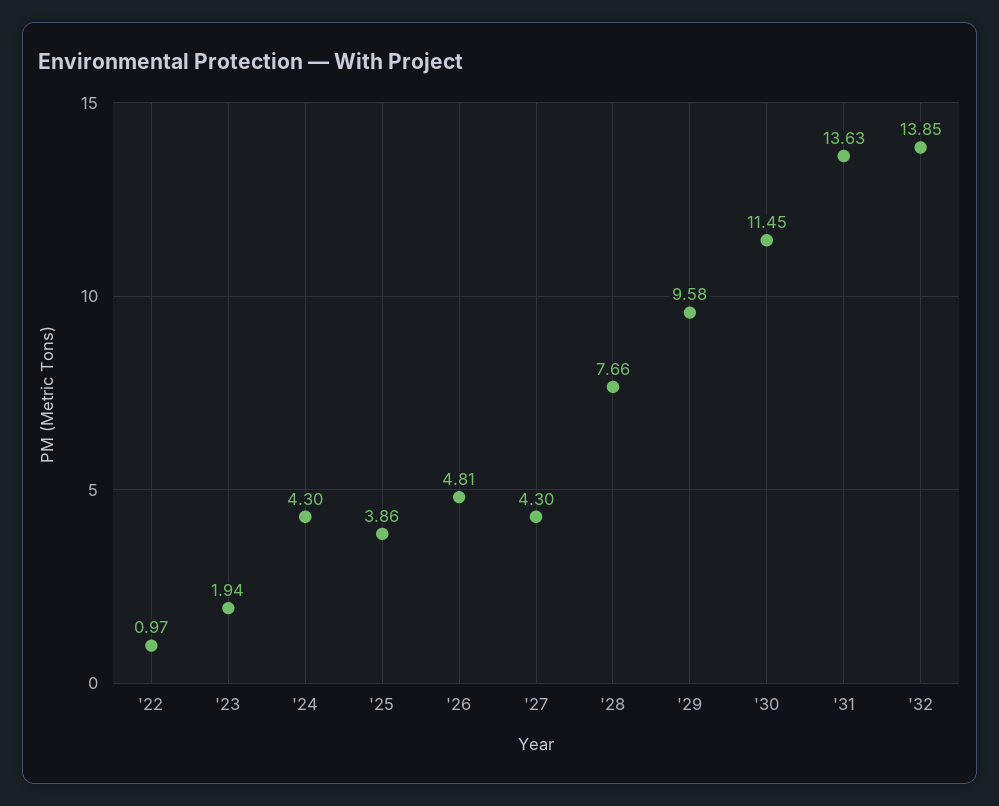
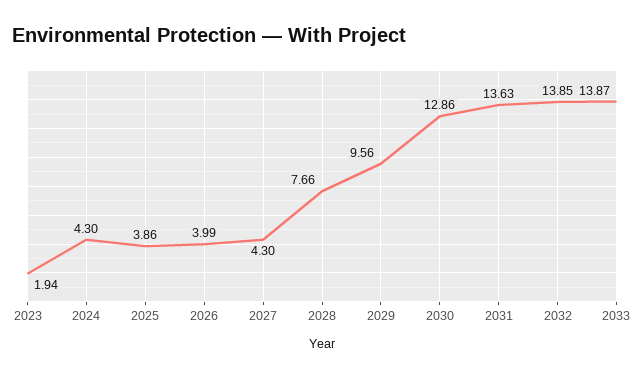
'22: 0.97 -> none
'26: 4.81 -> 3.99
'29: 9.58 -> 9.56
'30: 11.45 -> 12.86
2033: none -> 13.87

